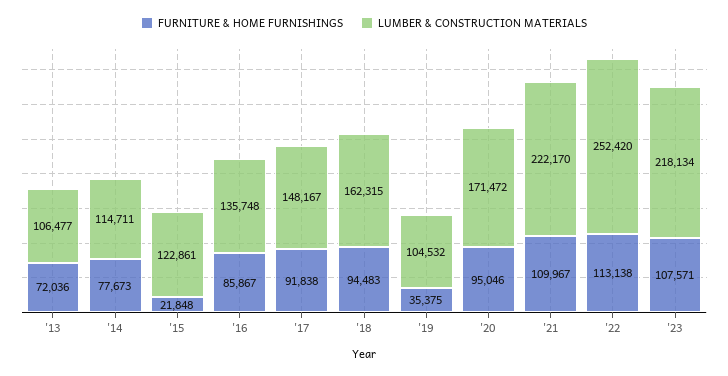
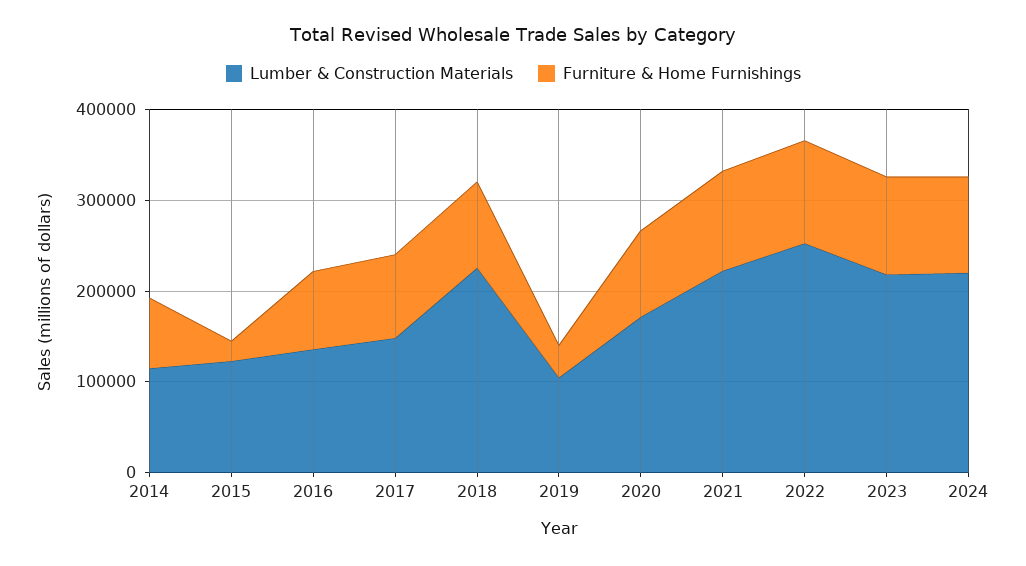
FURNITURE & HOME FURNISHINGS, '13: 72036 -> none
LUMBER & CONSTRUCTION MATERIALS, '13: 106477 -> none
LUMBER & CONSTRUCTION MATERIALS, '18: 162315 -> 220000
LUMBER & CONSTRUCTION MATERIALS, 2024: none -> 220000
FURNITURE & HOME FURNISHINGS, 2024: none -> 100000

